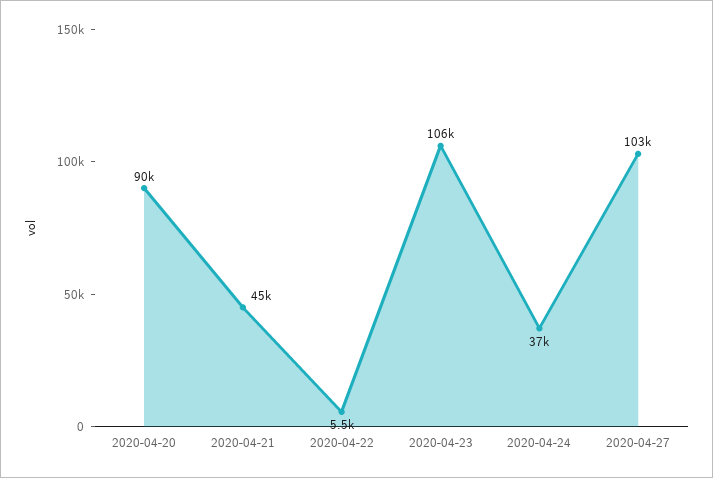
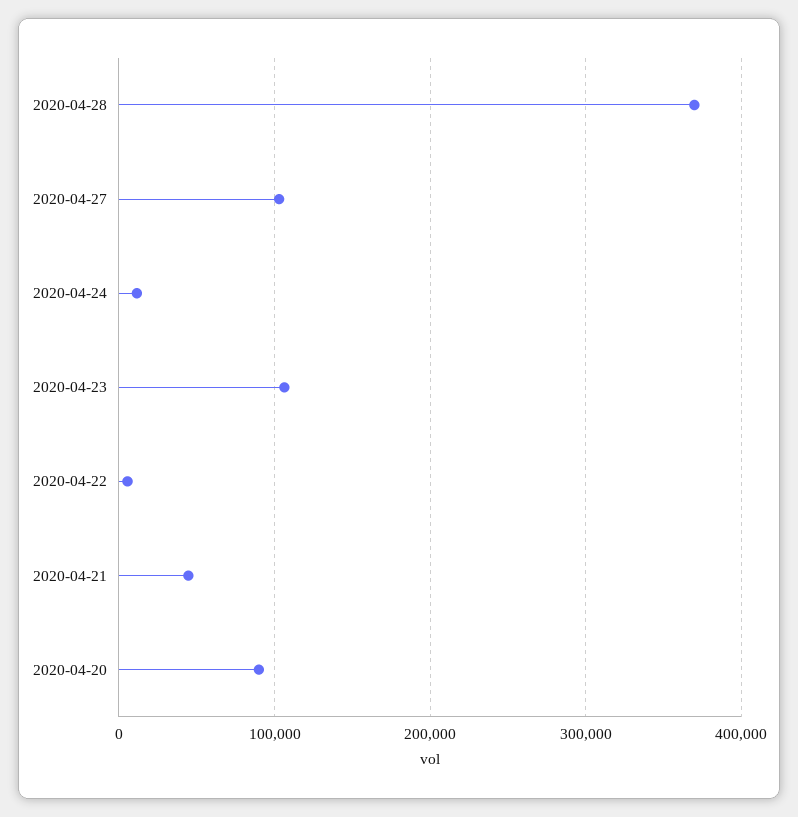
2020-04-24: 37000 -> 10000
2020-04-28: none -> 370000

